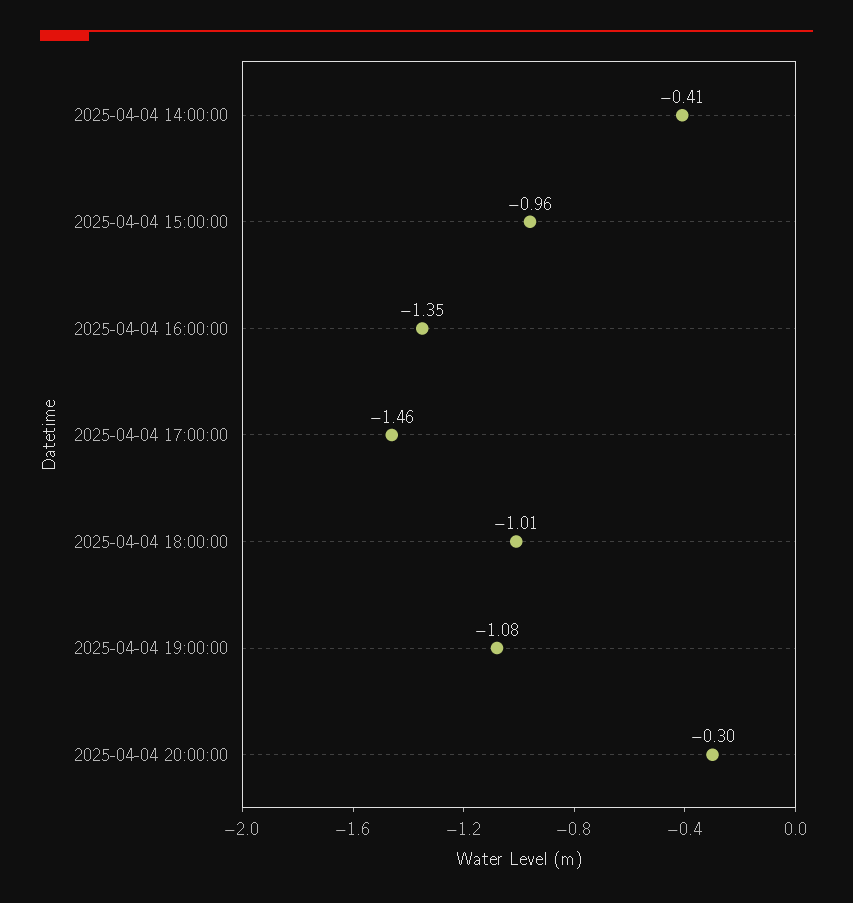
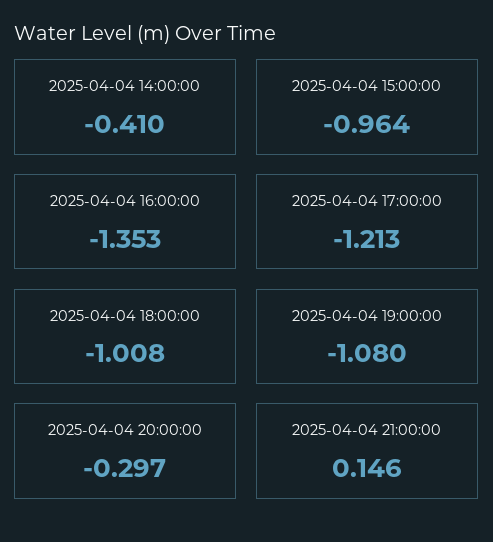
2025-04-04 17:00:00: -1.46 -> -1.213
2025-04-04 21:00:00: none -> 0.146

